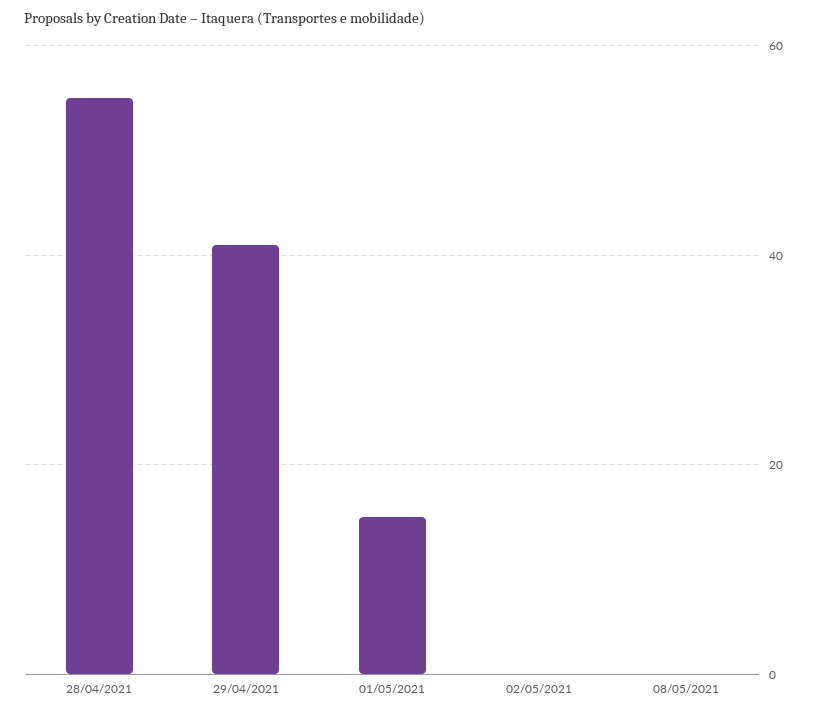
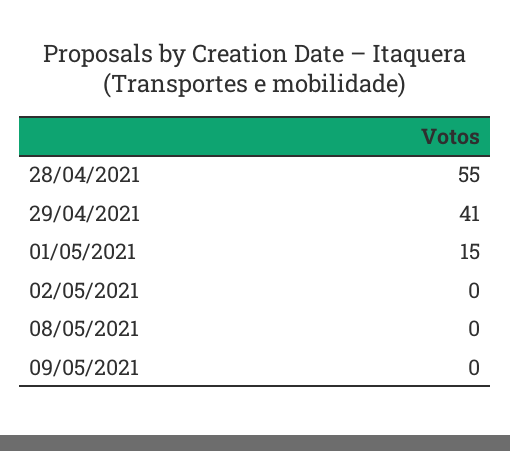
09/05/2021: none -> 0

